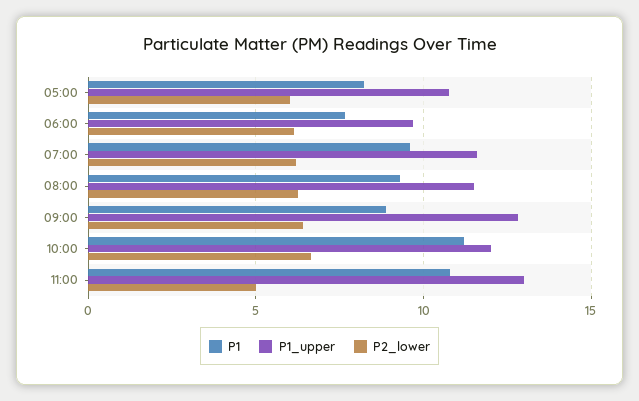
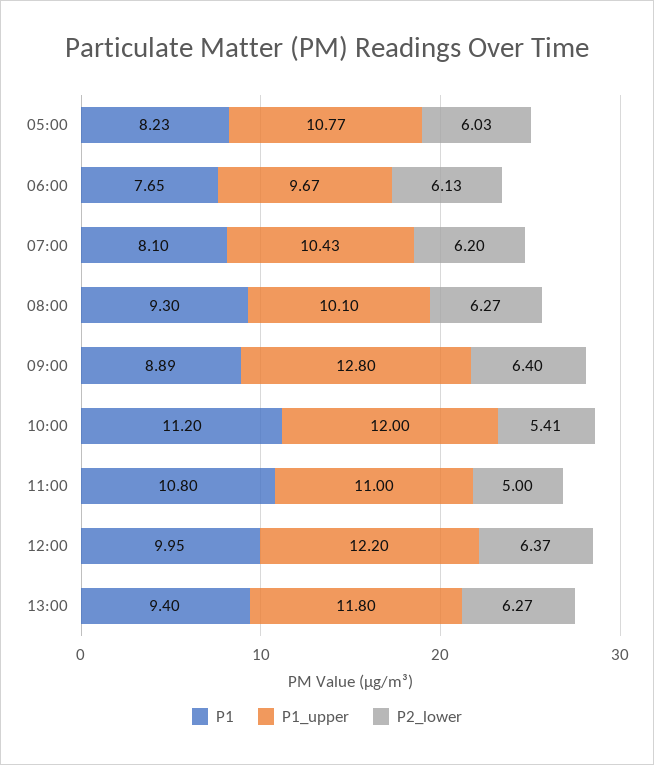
P1, 07:00: 9.5 -> 8.1
P1_upper, 07:00: 11.5 -> 10.43
P1_upper, 08:00: 11.5 -> 10.1
P2_lower, 10:00: 6.5 -> 5.41
P1_upper, 11:00: 13 -> 11
P1, 12:00: none -> 9.95
P1_upper, 12:00: none -> 12.2
P2_lower, 12:00: none -> 6.37
P1, 13:00: none -> 9.4
P1_upper, 13:00: none -> 11.8
P2_lower, 13:00: none -> 6.27

